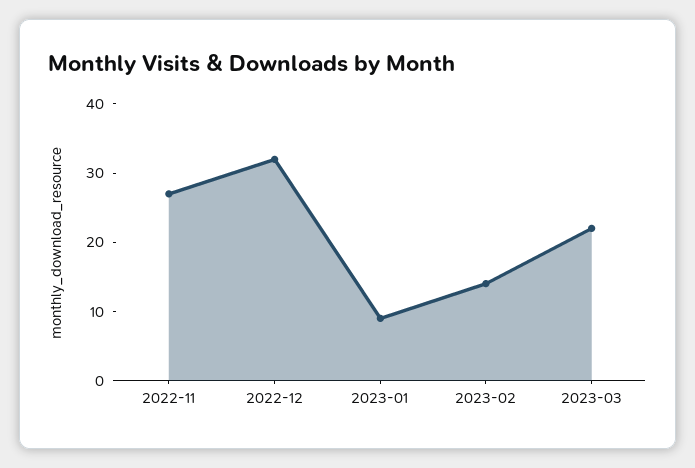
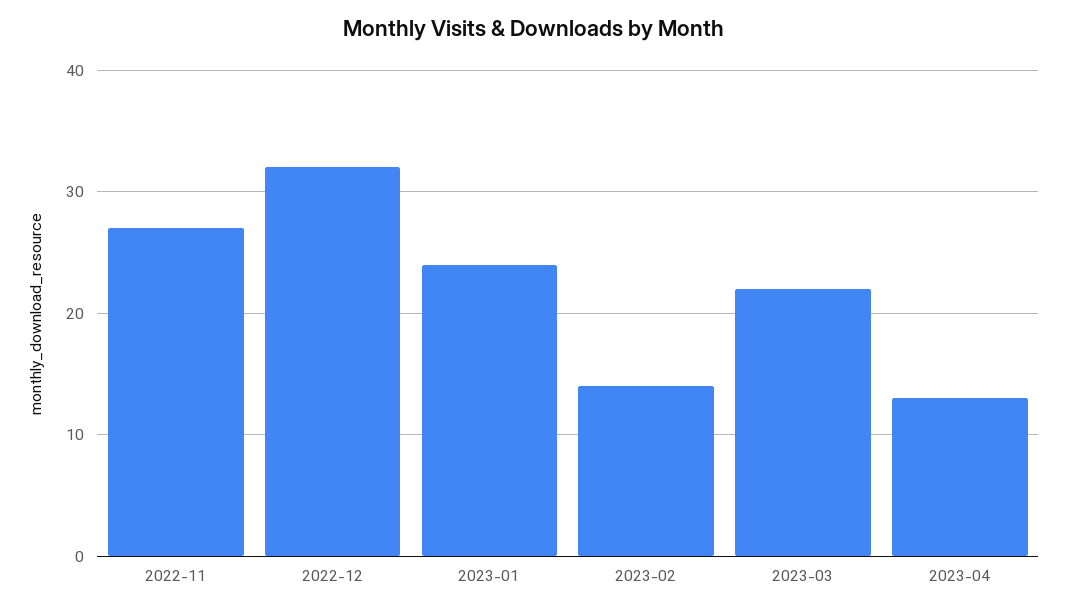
2023-01: 10 -> 24
2023-04: none -> 13

